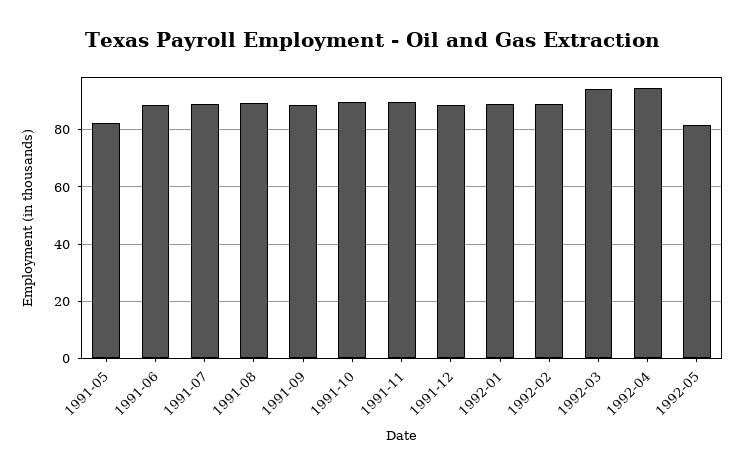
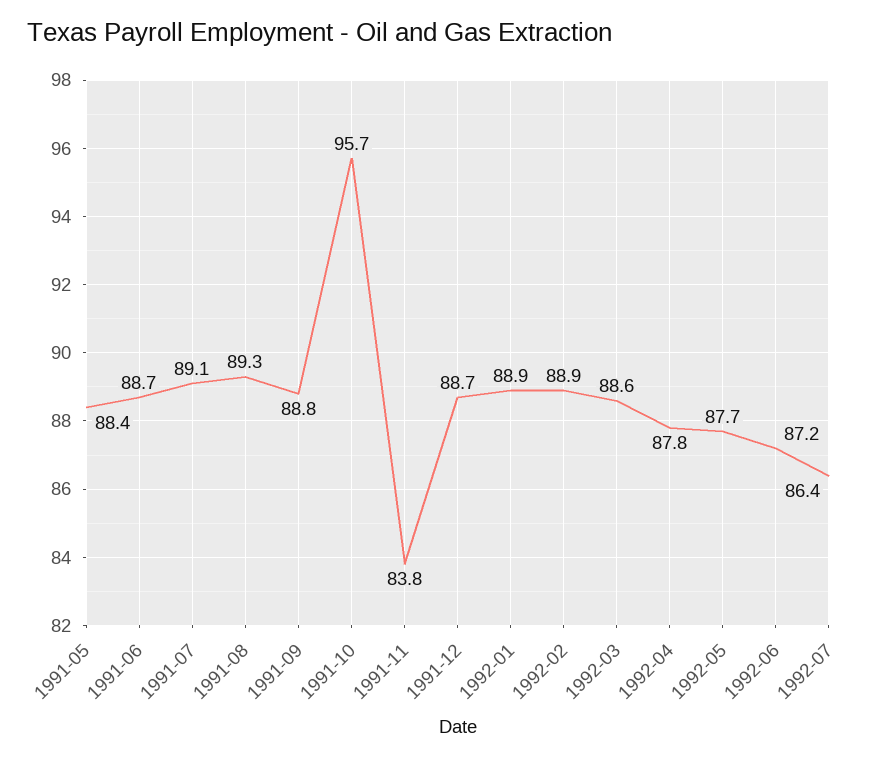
1991-05: 82.5 -> 88.4
1991-10: 90 -> 95.7
1991-11: 90 -> 83.8
1992-03: 95 -> 88.6
1992-04: 95 -> 87.8
1992-05: 82.5 -> 87.7
1992-06: none -> 87.2
1992-07: none -> 86.4

